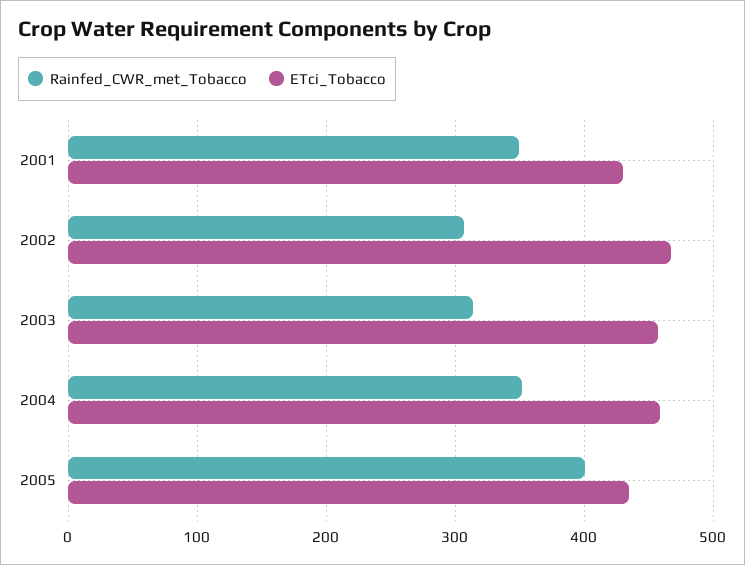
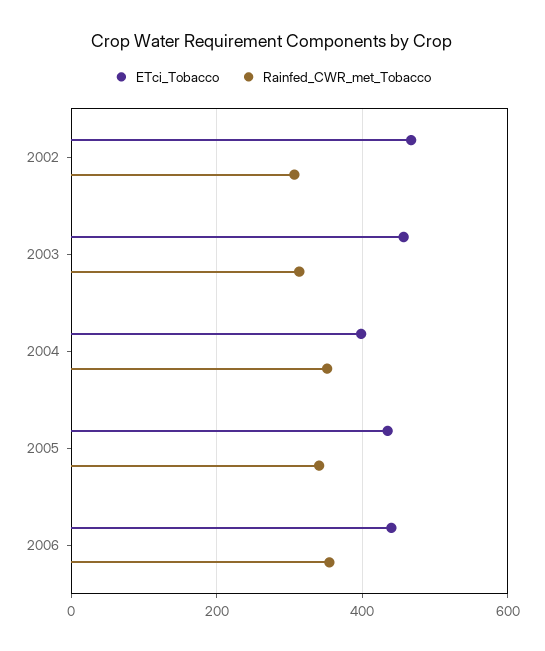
Rainfed_CWR_met_Tobacco, 2001: 350 -> none
ETci_Tobacco, 2001: 430 -> none
ETci_Tobacco, 2004: 460 -> 400
Rainfed_CWR_met_Tobacco, 2005: 400 -> 340
ETci_Tobacco, 2006: none -> 440
Rainfed_CWR_met_Tobacco, 2006: none -> 360

